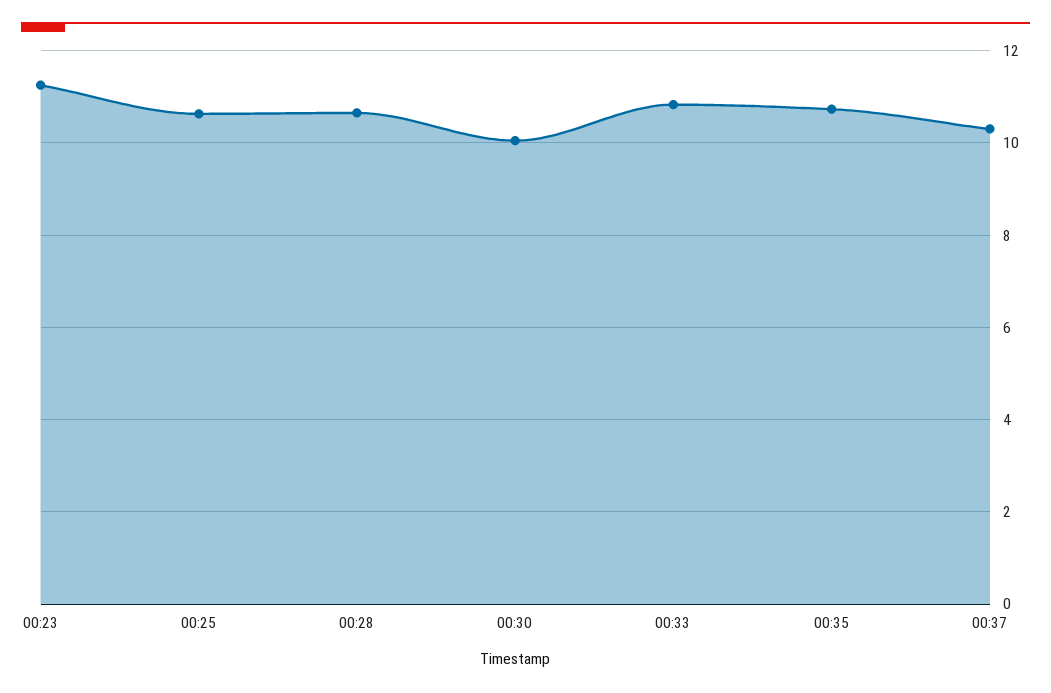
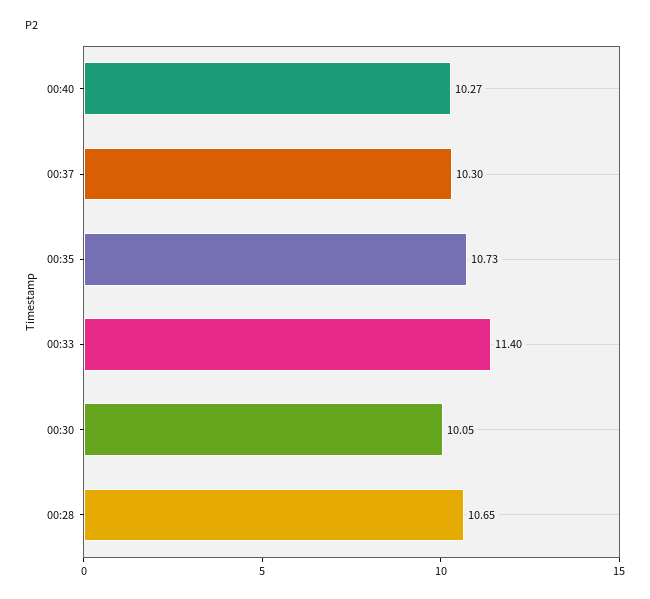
00:23: 11.2 -> none
00:25: 10.6 -> none
00:33: 10.8 -> 11.4
00:40: none -> 10.27

